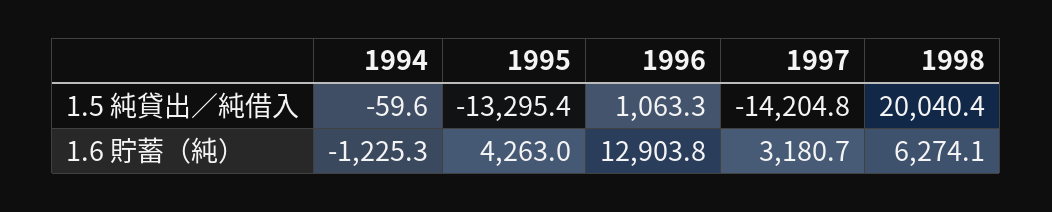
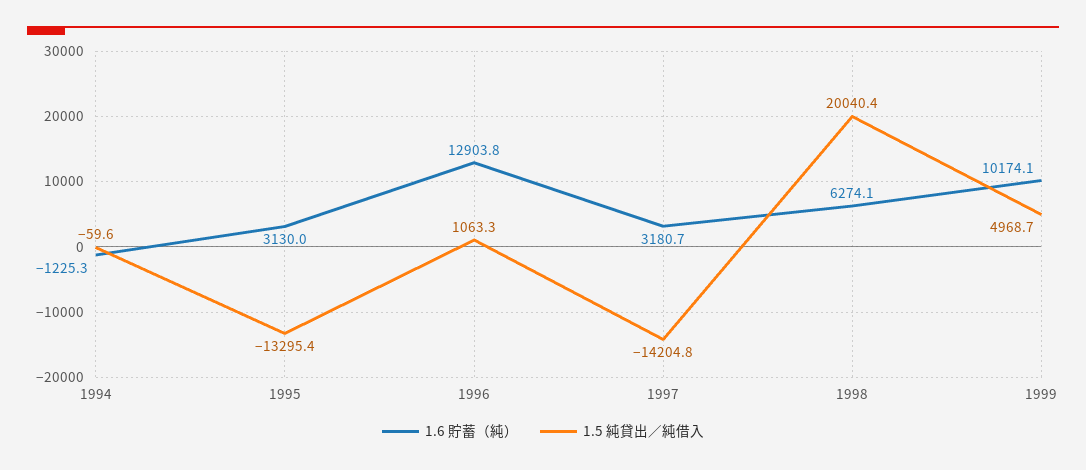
1.6 貯蓄（純）, 1995: 4263 -> 3130
1.6 貯蓄（純）, 1999: none -> 10174.1
1.5 純貸出／純借入, 1999: none -> 4968.7

